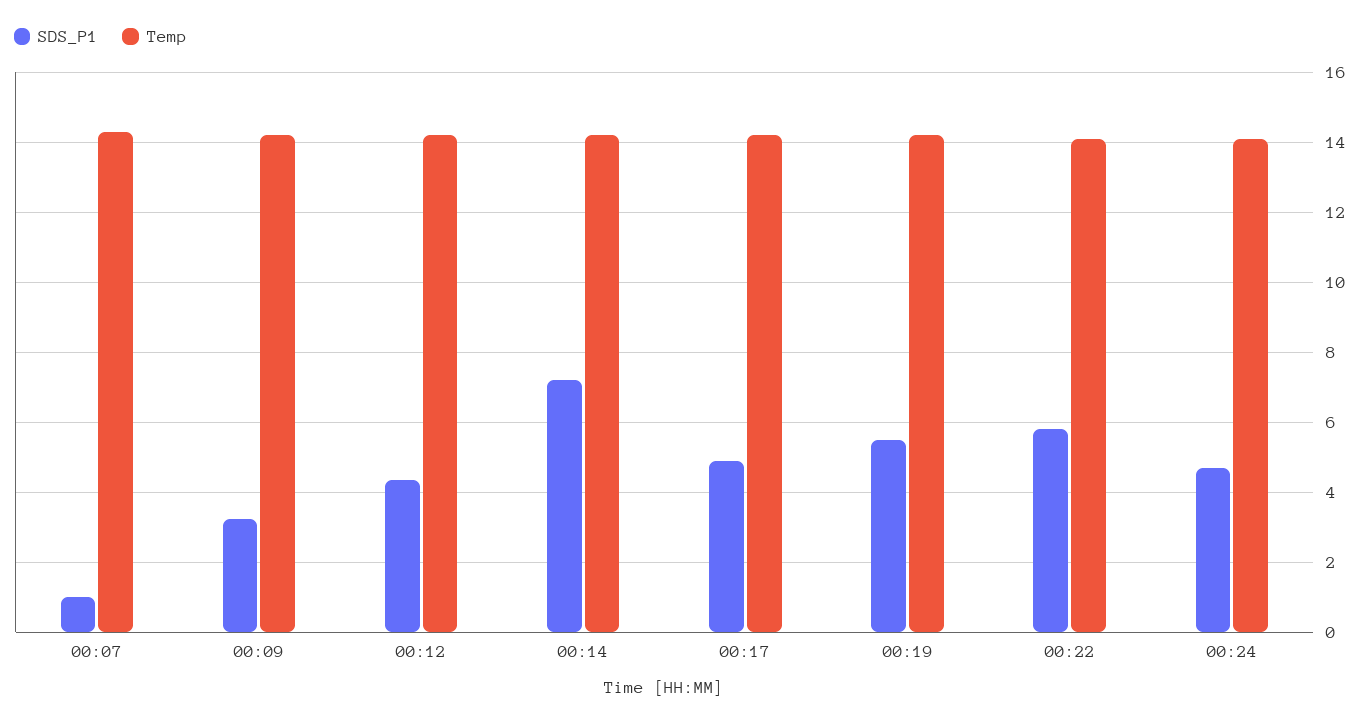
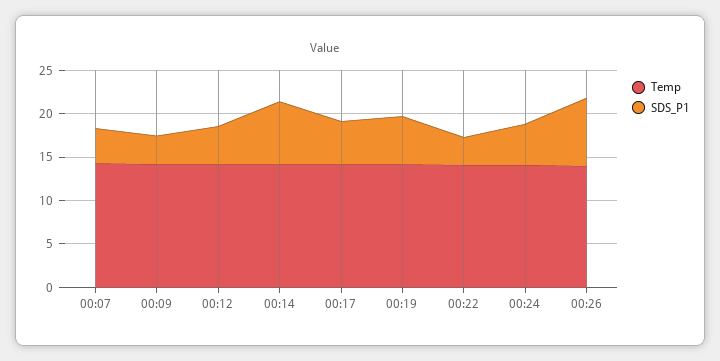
SDS_P1, 00:07: 1 -> 4
SDS_P1, 00:22: 5.8 -> 3
Temp, 00:26: none -> 14
SDS_P1, 00:26: none -> 8

